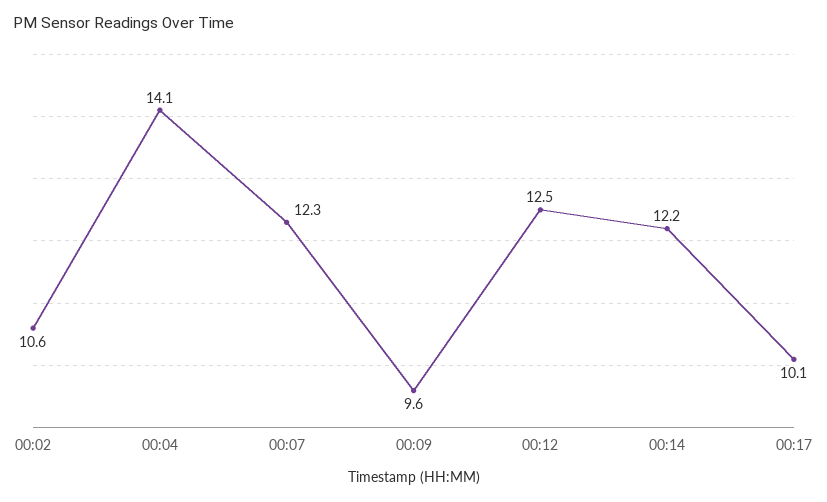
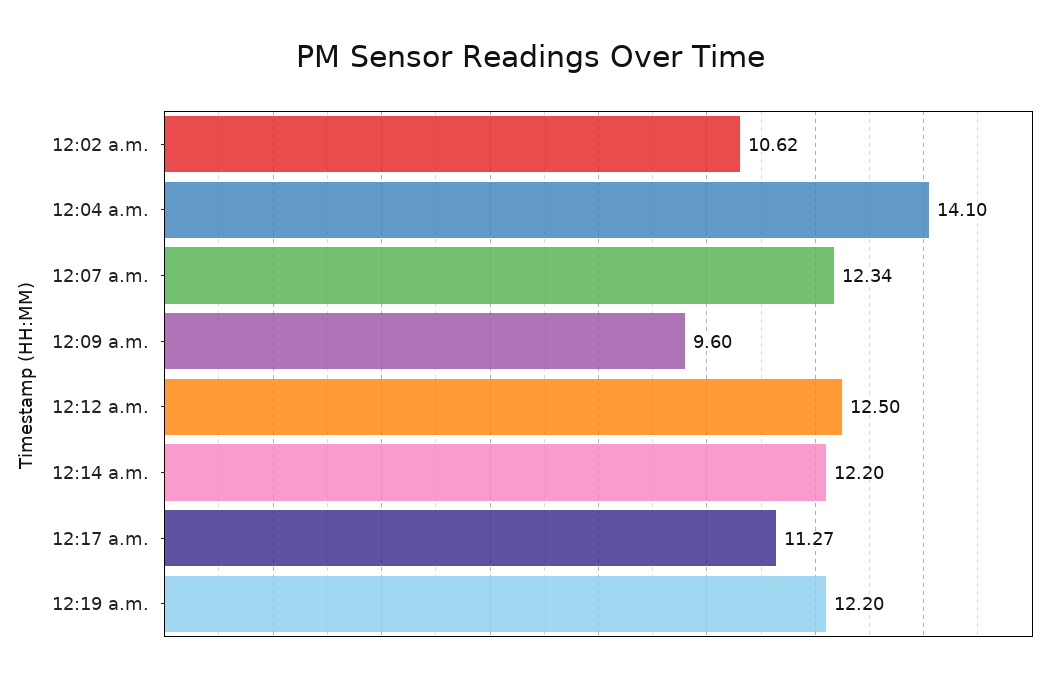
00:17: 10.1 -> 11.27
12:19 a.m.: none -> 12.2

